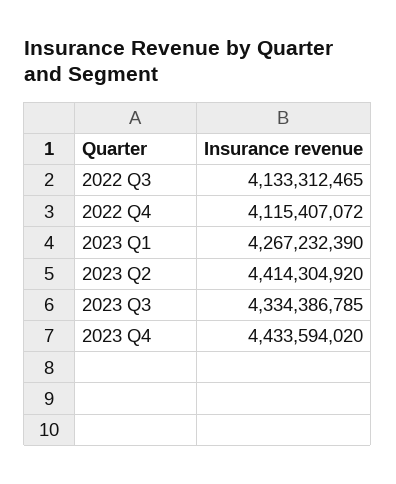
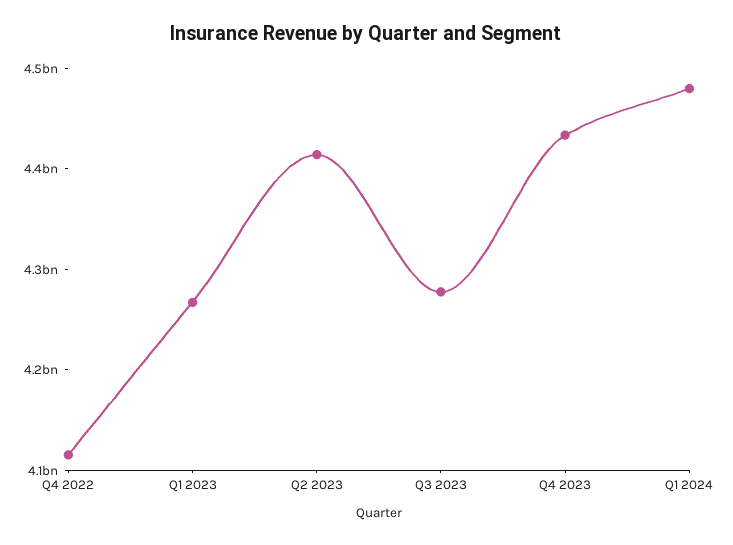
2022 Q3: 4133312465 -> none
2023 Q3: 4334386785 -> 4280000000
Q1 2024: none -> 4480000000

